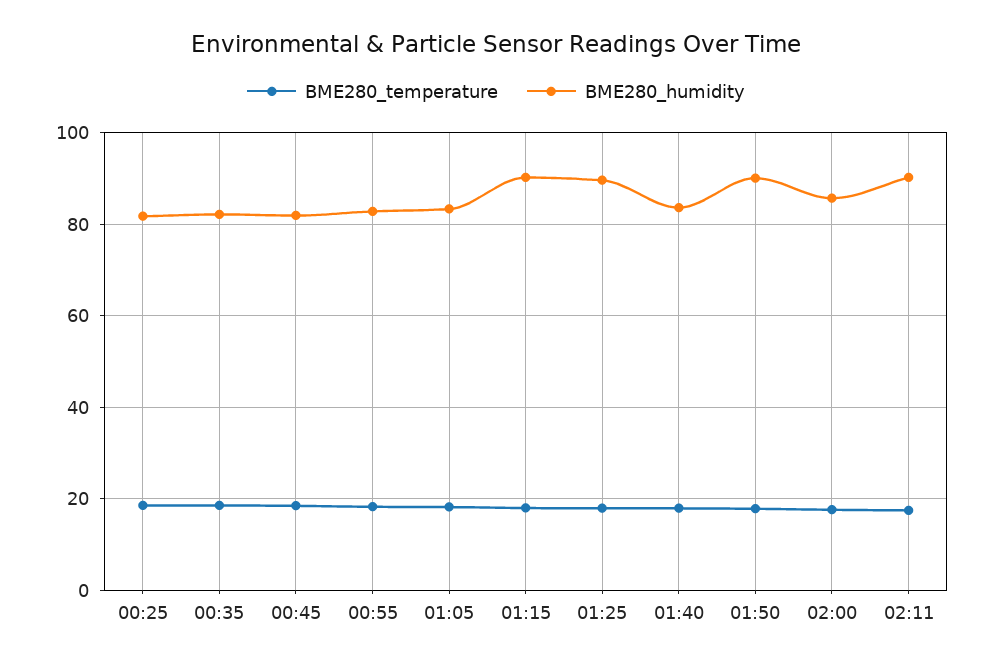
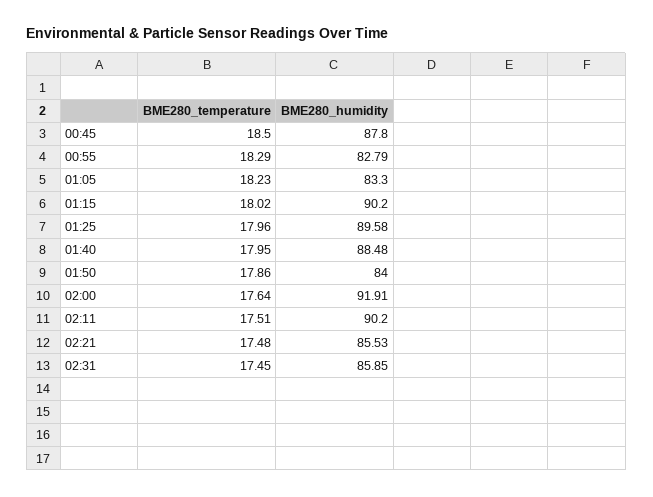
BME280_temperature, 00:25: 18 -> none
BME280_humidity, 00:25: 82 -> none
BME280_temperature, 00:35: 18 -> none
BME280_humidity, 00:35: 82 -> none
BME280_humidity, 00:45: 82 -> 87.8
BME280_humidity, 01:40: 84 -> 88.48
BME280_humidity, 01:50: 90 -> 84
BME280_humidity, 02:00: 86 -> 91.91
BME280_temperature, 02:21: none -> 17.48
BME280_humidity, 02:21: none -> 85.53
BME280_temperature, 02:31: none -> 17.45
BME280_humidity, 02:31: none -> 85.85

